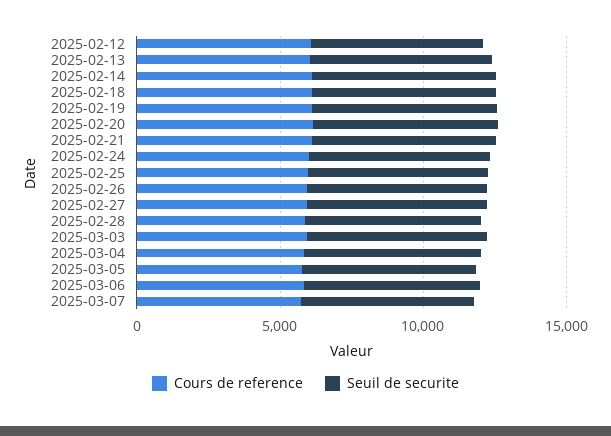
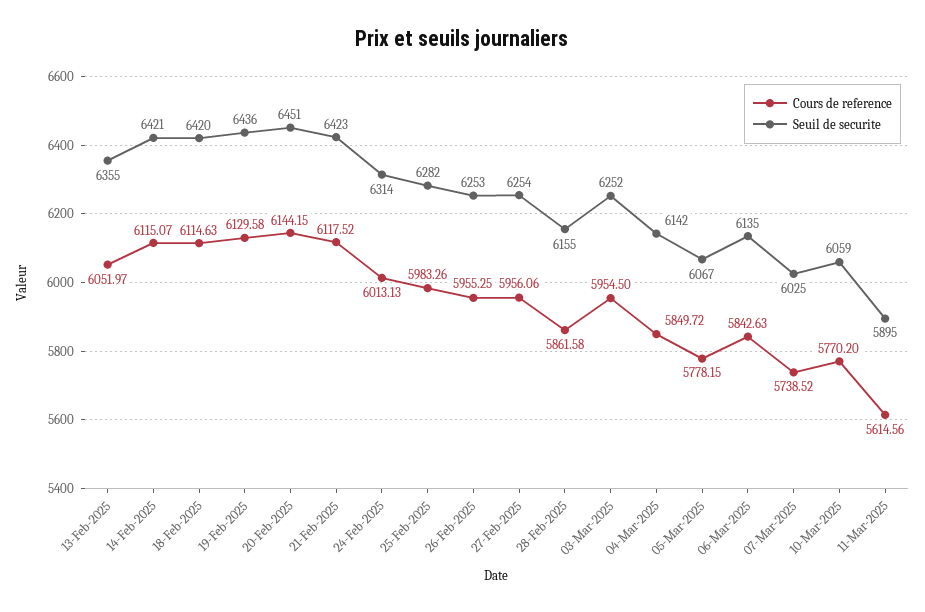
Cours de reference, 2025-02-12: 6000 -> none
Seuil de securite, 2025-02-12: 6000 -> none
Cours de reference, 10-Mar-2025: none -> 5770.2
Seuil de securite, 10-Mar-2025: none -> 6059
Cours de reference, 11-Mar-2025: none -> 5614.56
Seuil de securite, 11-Mar-2025: none -> 5895

